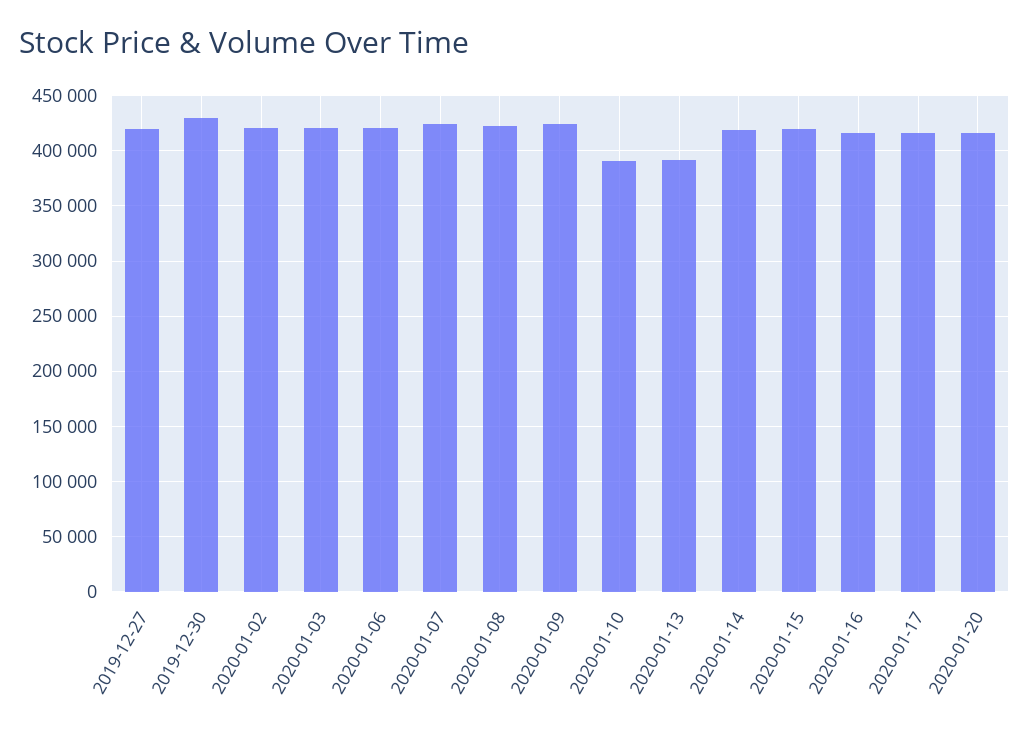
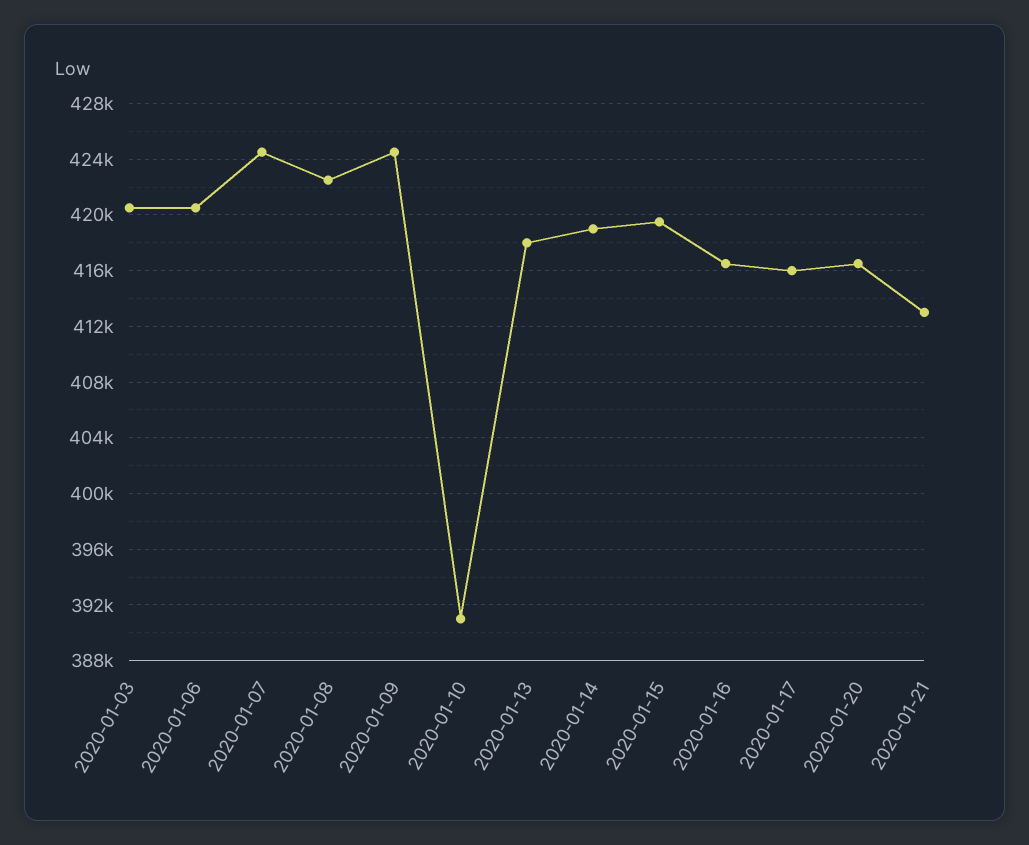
2019-12-27: 420000 -> none
2019-12-30: 430000 -> none
2020-01-02: 420000 -> none
2020-01-13: 390000 -> 418000
2020-01-21: none -> 413000

